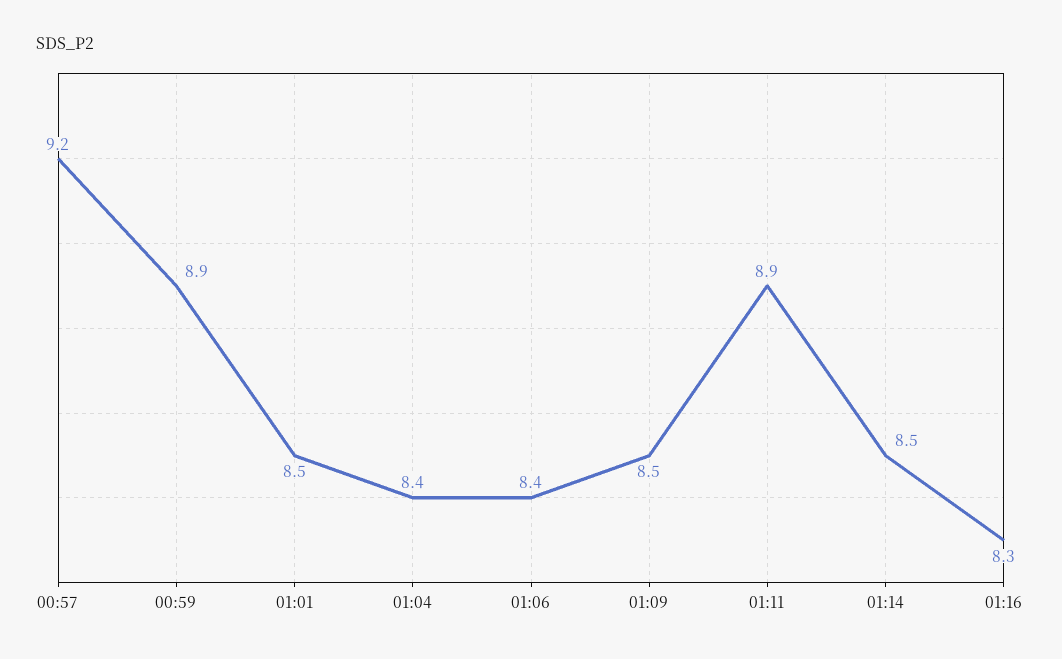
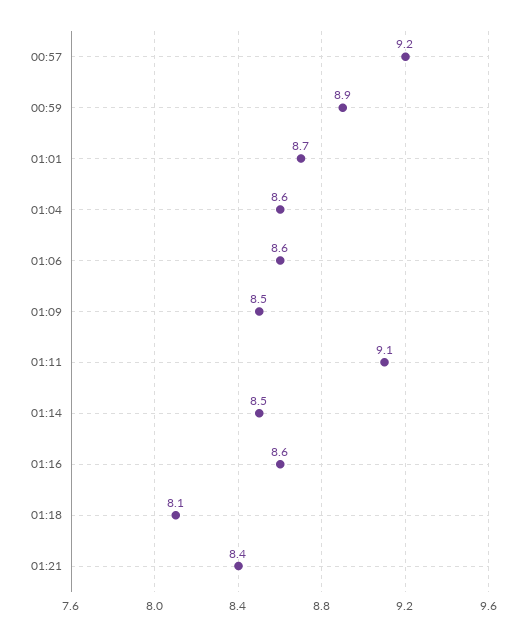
01:01: 8.5 -> 8.7
01:04: 8.4 -> 8.6
01:06: 8.4 -> 8.6
01:11: 8.9 -> 9.1
01:16: 8.3 -> 8.6
01:18: none -> 8.1
01:21: none -> 8.4

